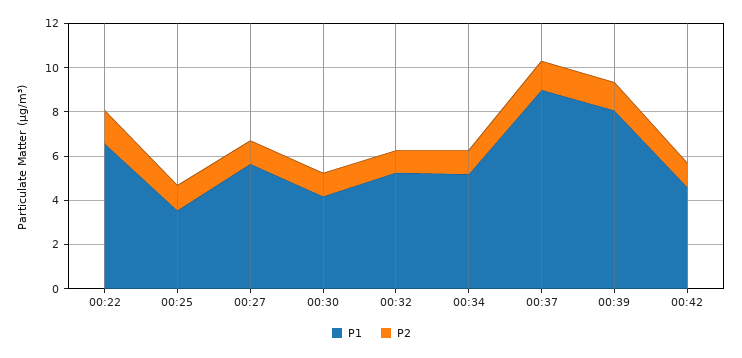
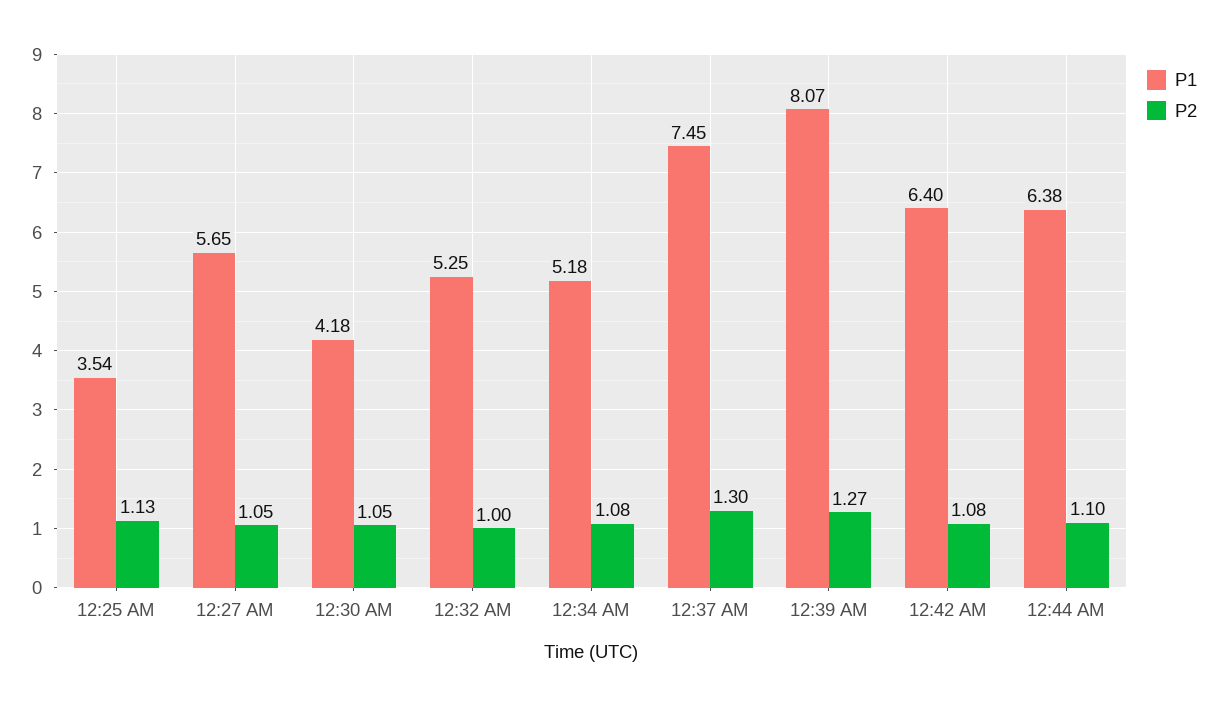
P1, 00:22: 6.5 -> none
P2, 00:22: 1.5 -> none
P1, 00:37: 9 -> 7.45
P1, 00:42: 4.5 -> 6.4
P1, 12:44 AM: none -> 6.38
P2, 12:44 AM: none -> 1.1

